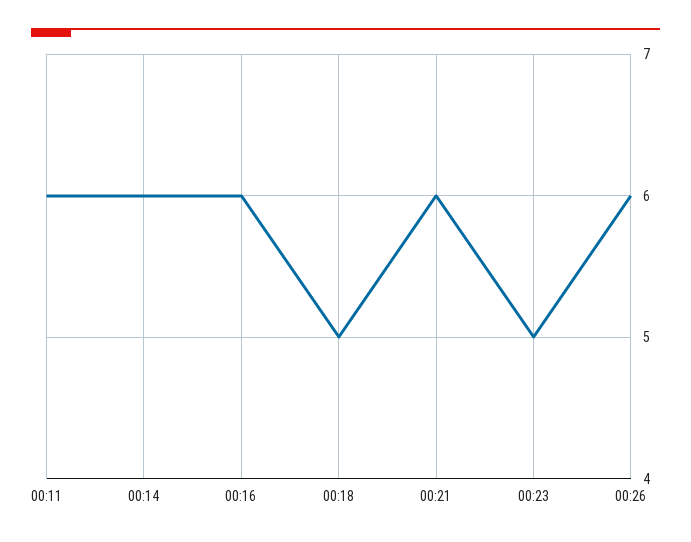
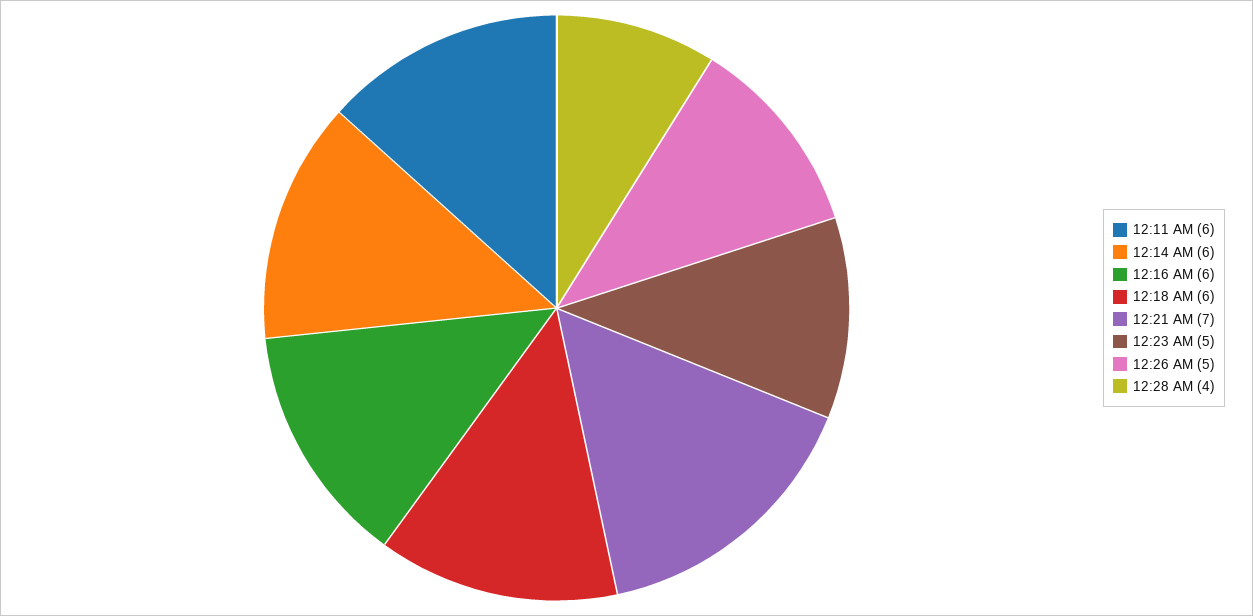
00:18: 5 -> 6
00:21: 6 -> 7
00:26: 6 -> 5
12:28 AM: none -> 4

